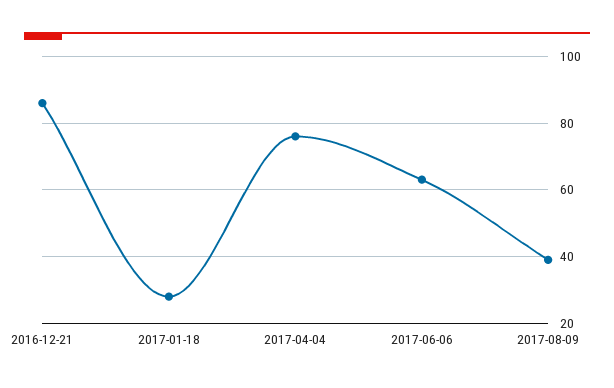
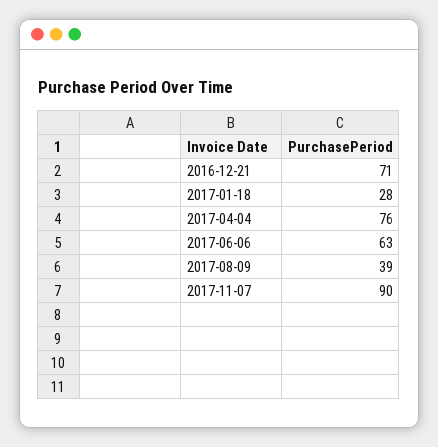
2016-12-21: 85 -> 71
2017-11-07: none -> 90

